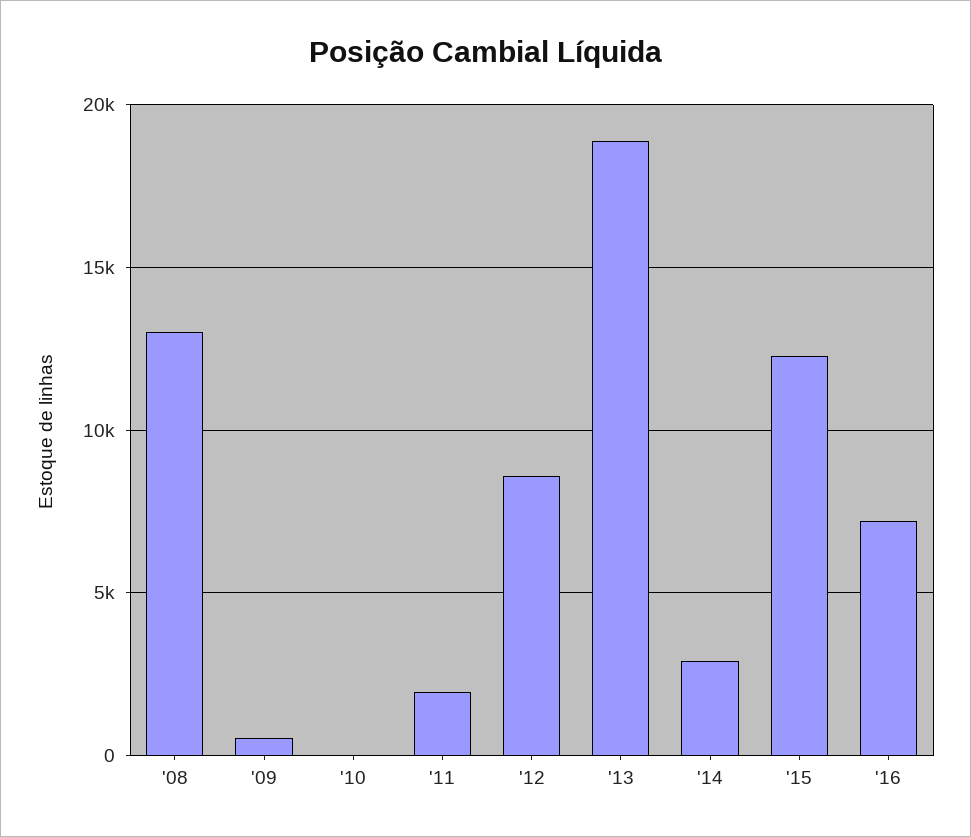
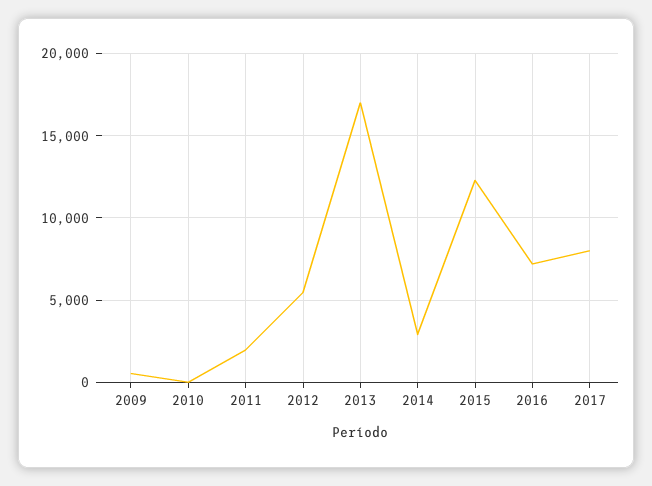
'08: 13000 -> none
'12: 8500 -> 5500
'13: 19000 -> 17000
2017: none -> 8000

